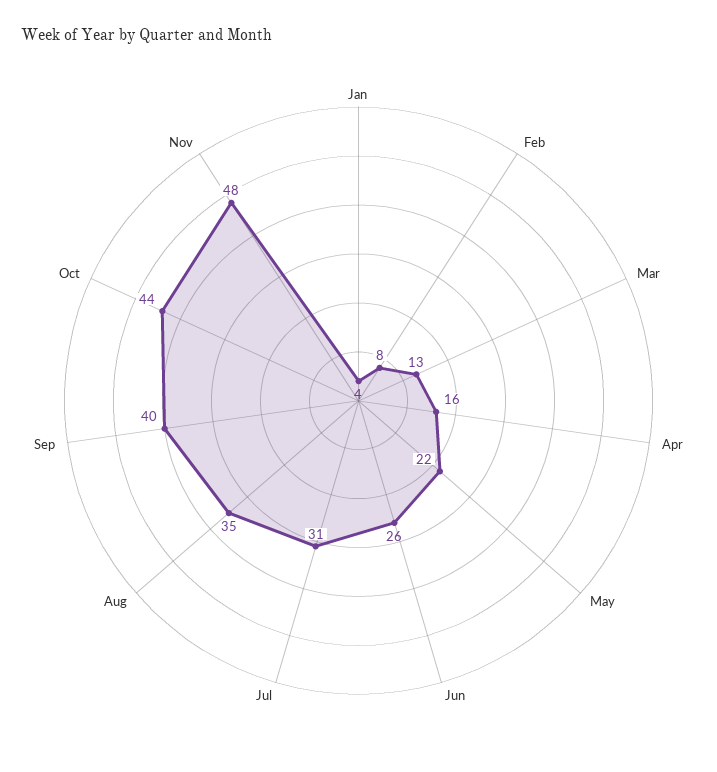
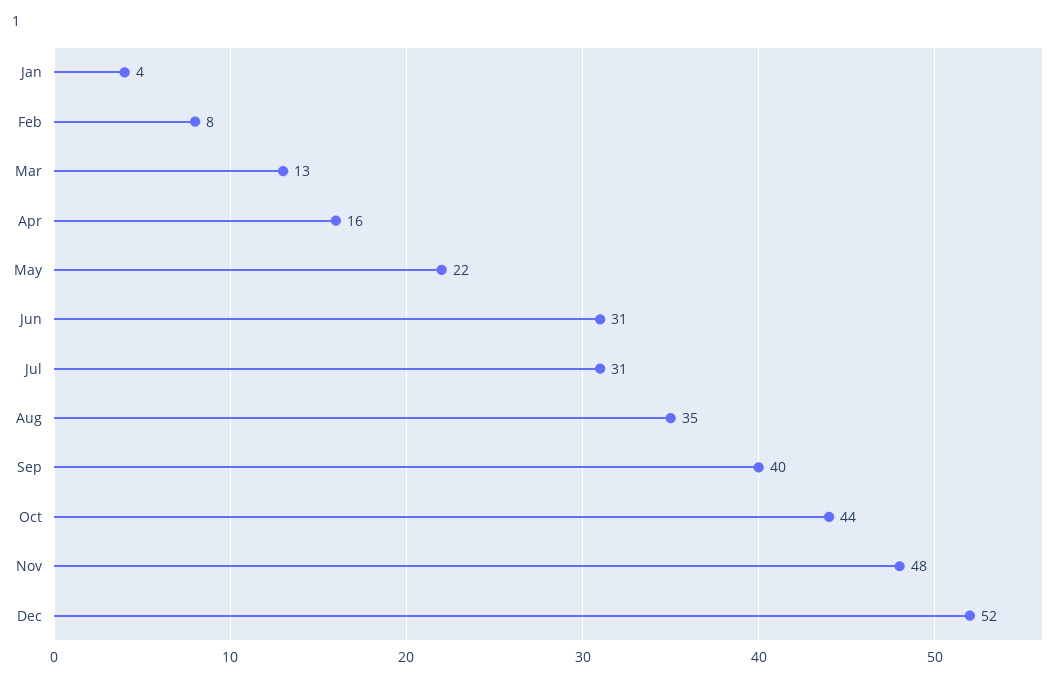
Jun: 26 -> 31
Dec: none -> 52

